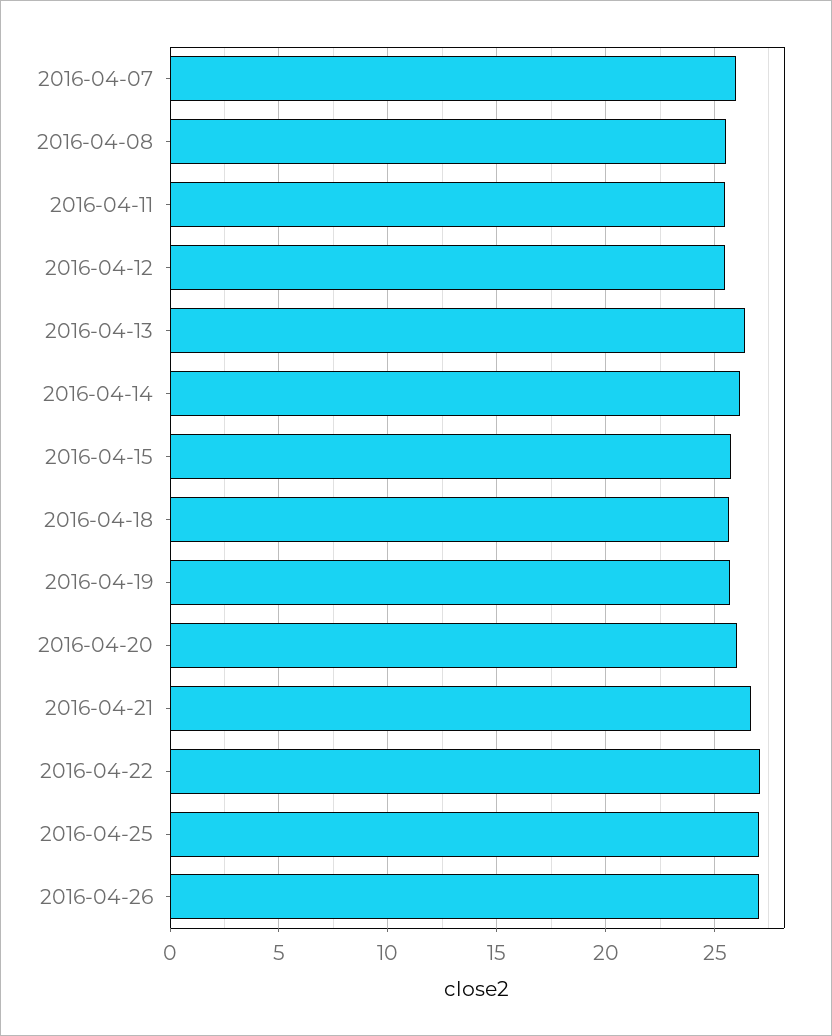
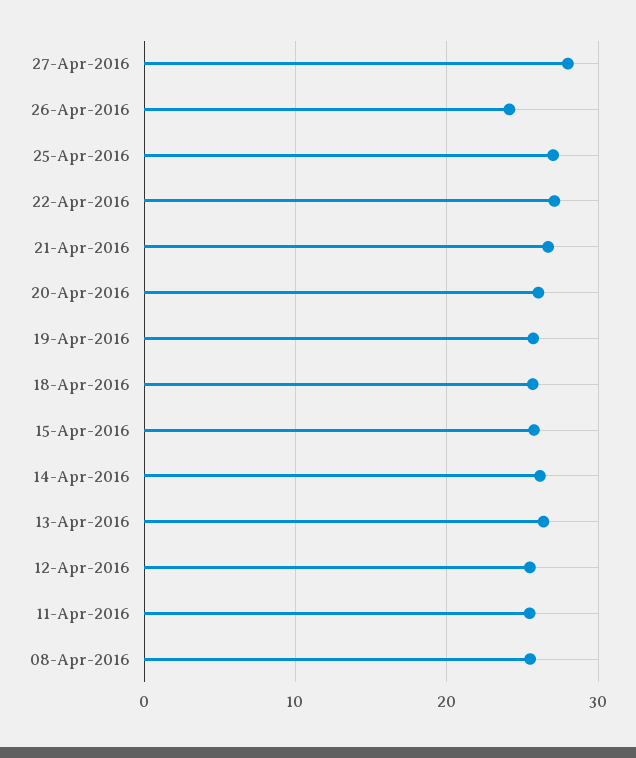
2016-04-07: 26 -> none
2016-04-26: 27 -> 24
27-Apr-2016: none -> 28

